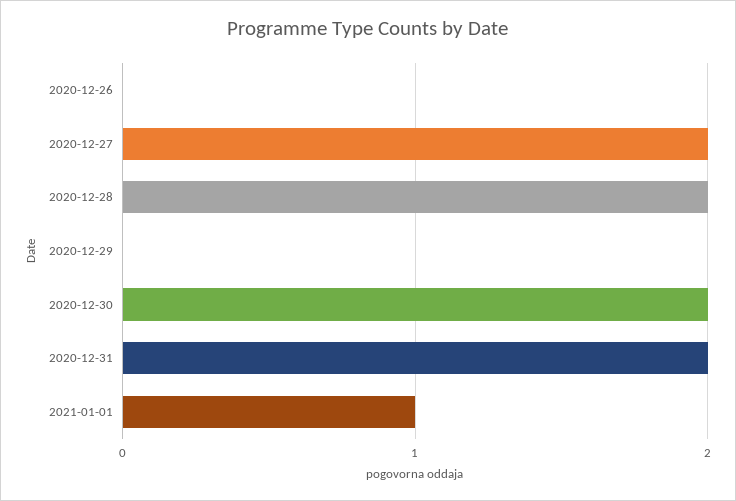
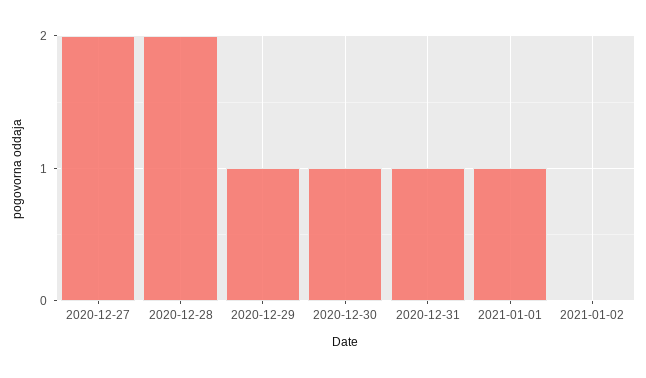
2020-12-26: 0 -> none
2020-12-29: 0 -> 1
2020-12-30: 2 -> 1
2020-12-31: 2 -> 1
2021-01-02: none -> 0

